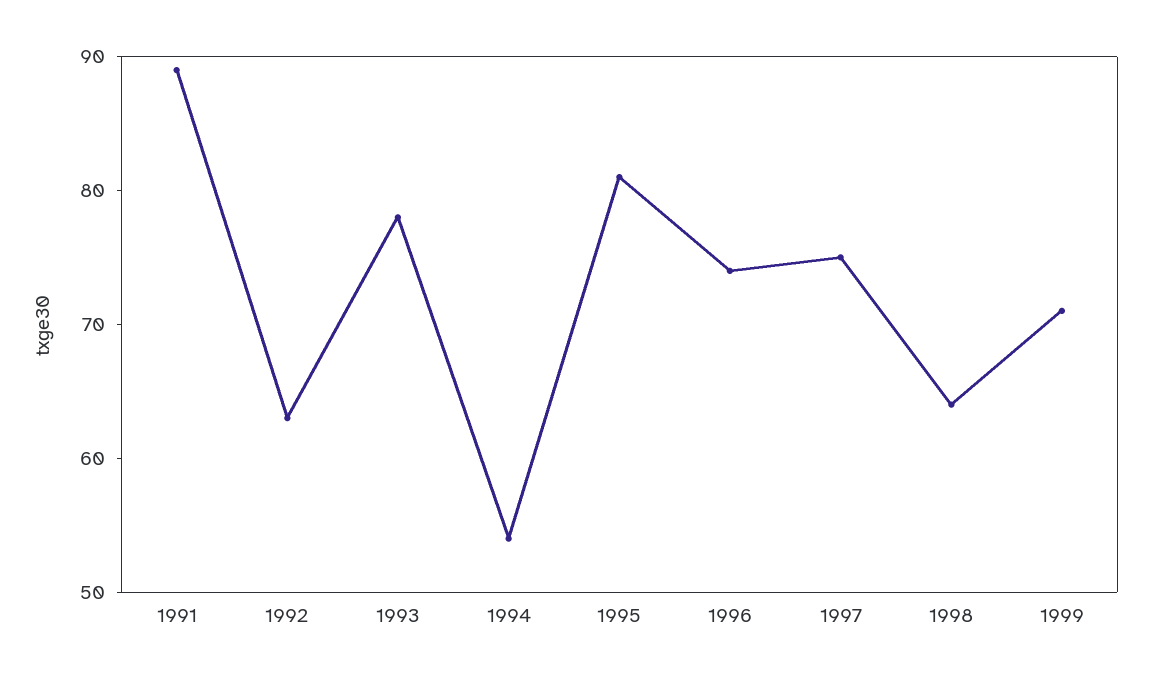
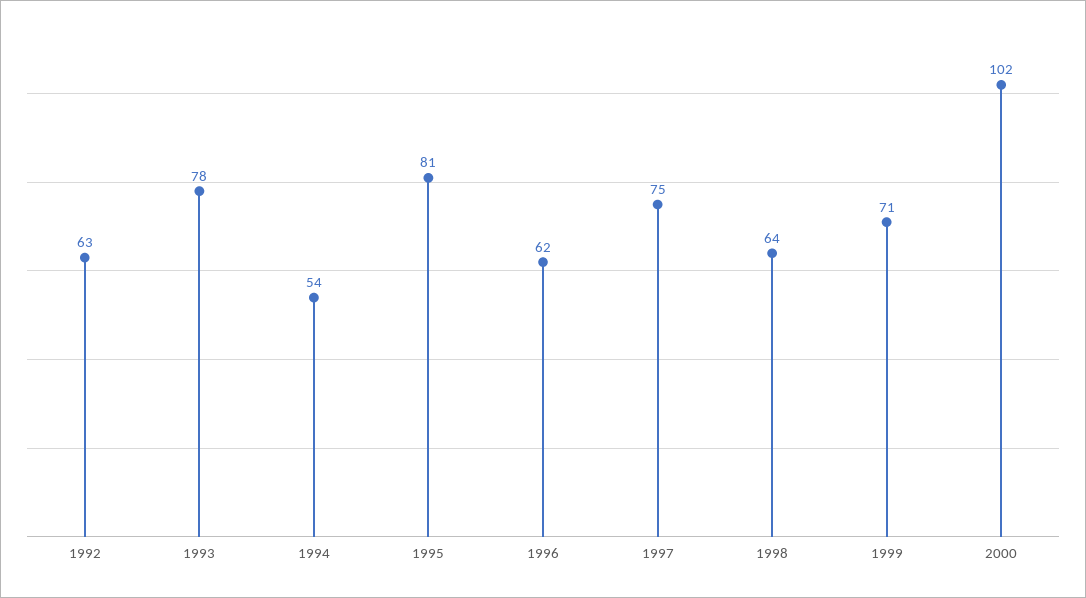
1991: 89 -> none
1996: 74 -> 62
2000: none -> 102

